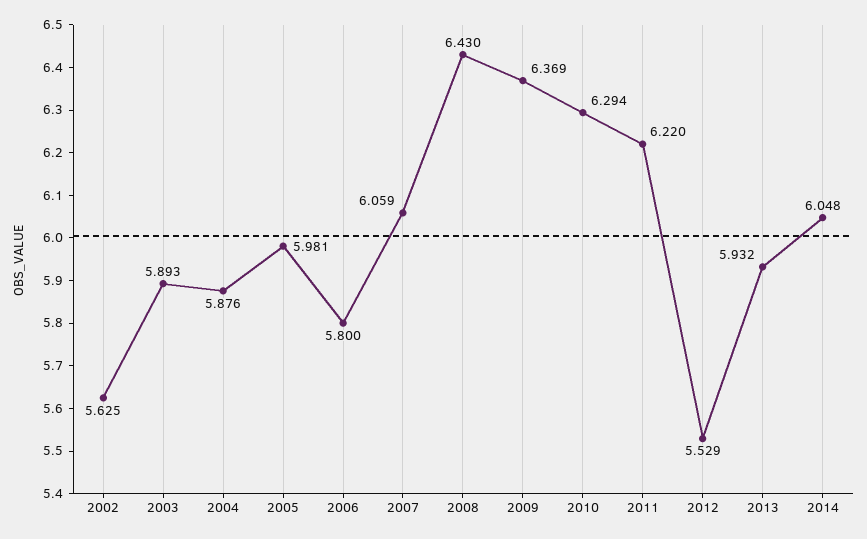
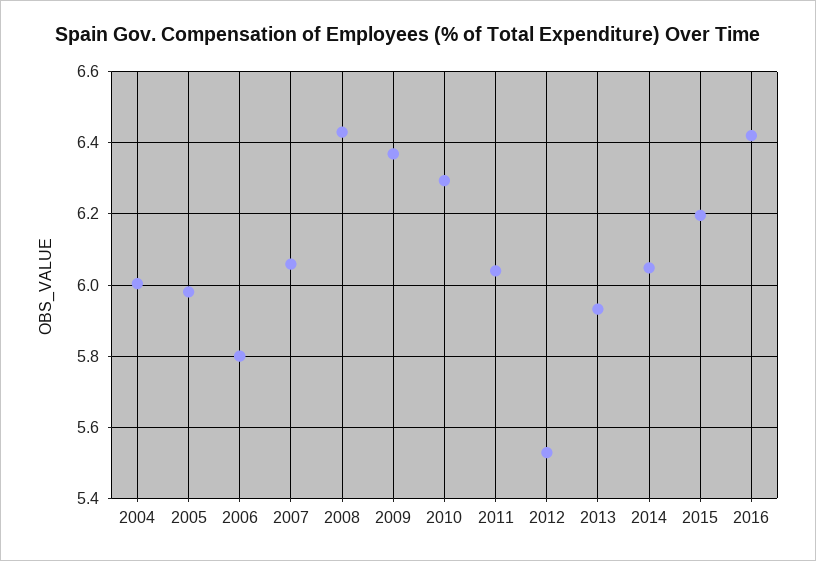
2002: 5.625 -> none
2003: 5.893 -> none
2004: 5.876 -> 6
2011: 6.22 -> 6.04
2015: none -> 6.2
2016: none -> 6.42

